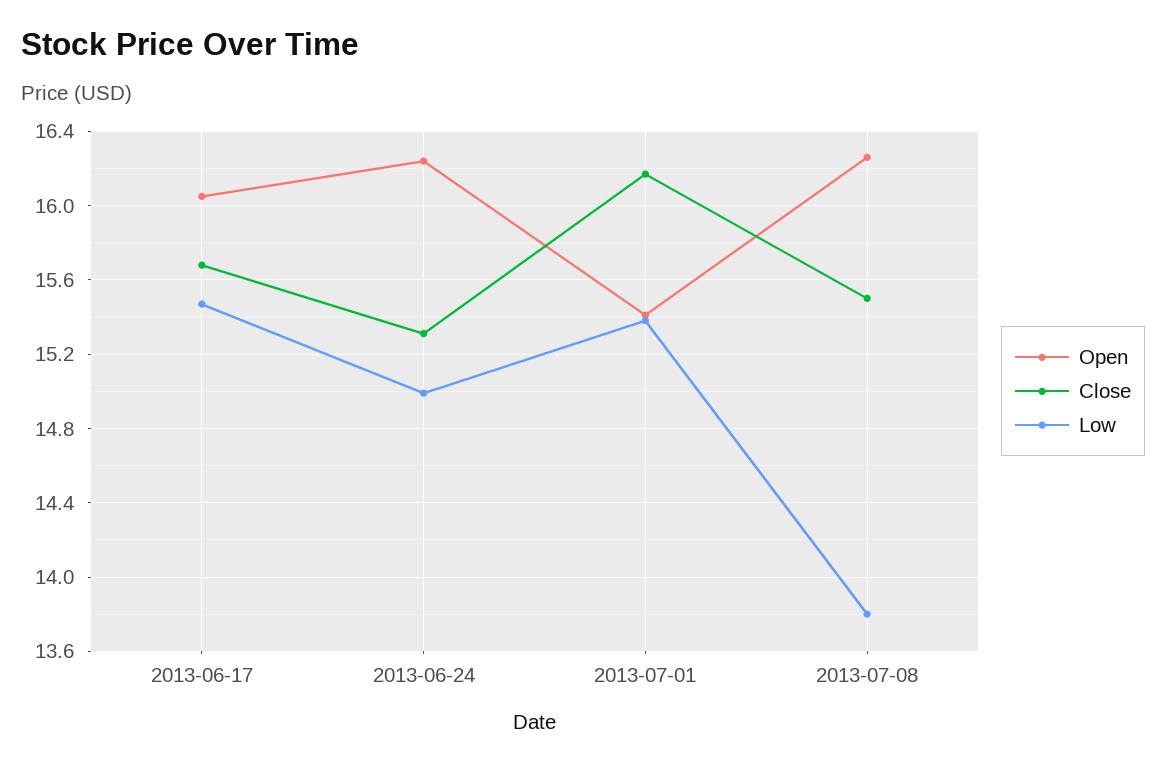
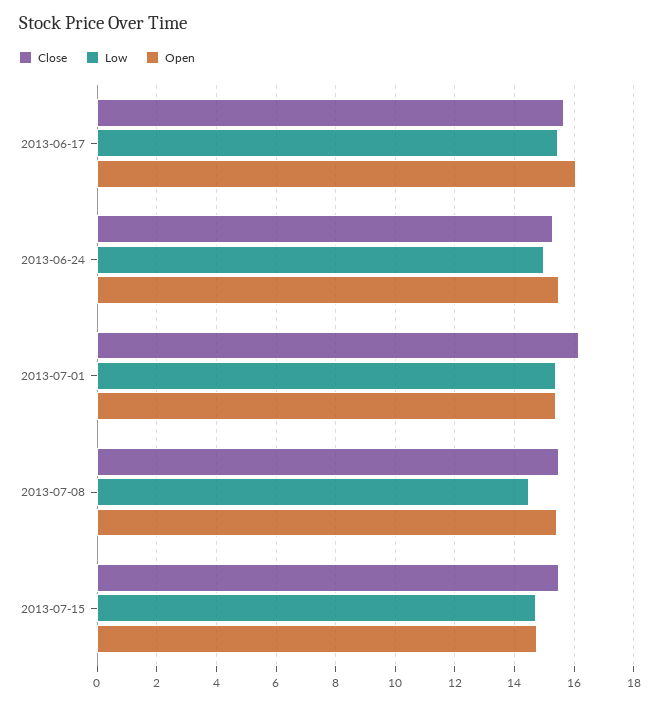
Open, 2013-06-24: 16.25 -> 15.5
Open, 2013-07-08: 16.25 -> 15.5
Low, 2013-07-08: 13.8 -> 14.5
Close, 2013-07-15: none -> 15.5
Low, 2013-07-15: none -> 14.75
Open, 2013-07-15: none -> 14.75

